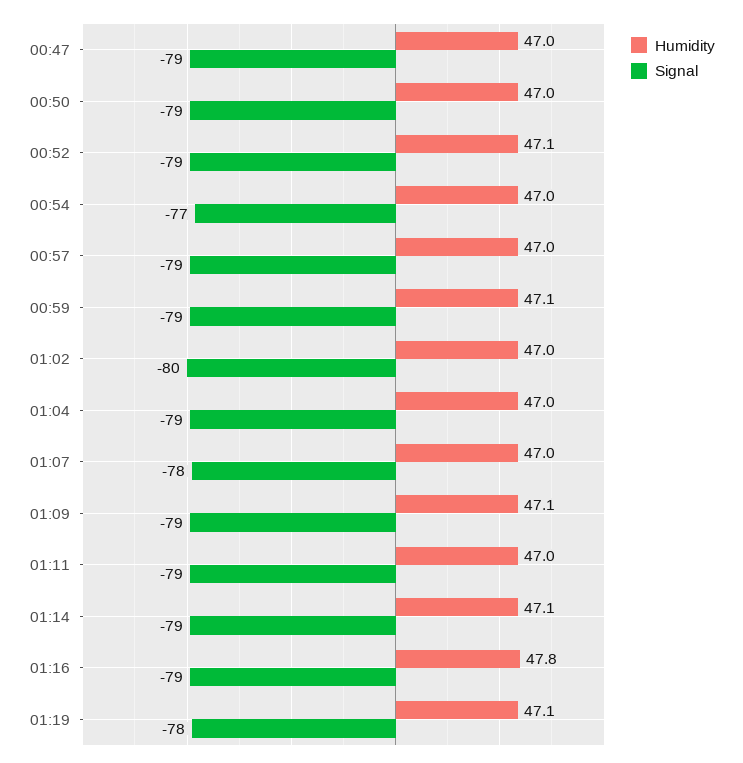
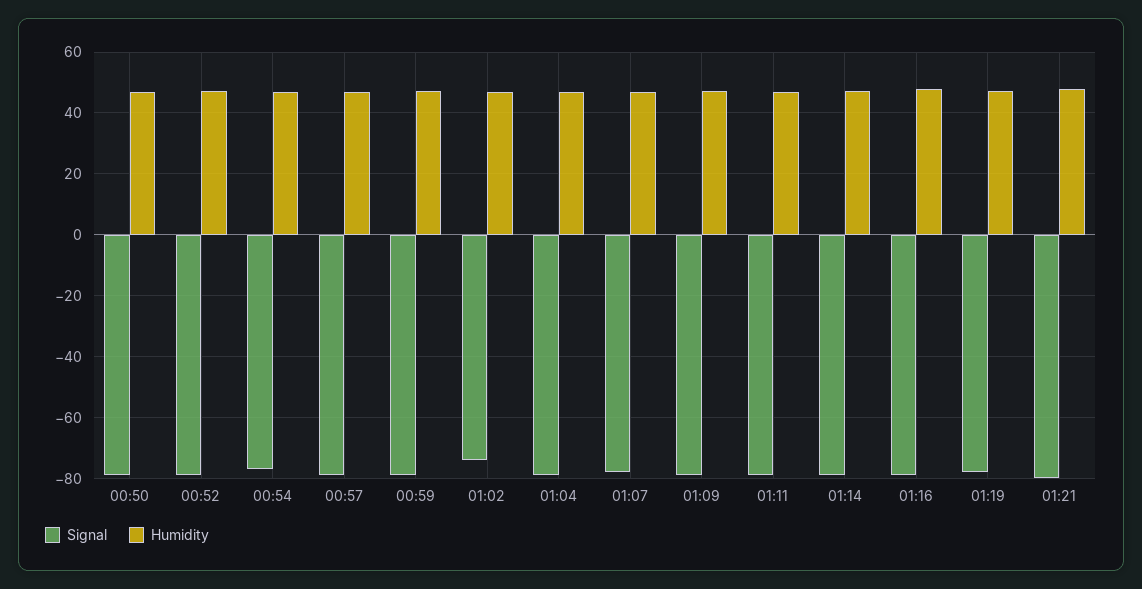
Humidity, 00:47: 47 -> none
Signal, 00:47: -79 -> none
Signal, 01:02: -80 -> -74
Signal, 01:21: none -> -80
Humidity, 01:21: none -> 48

